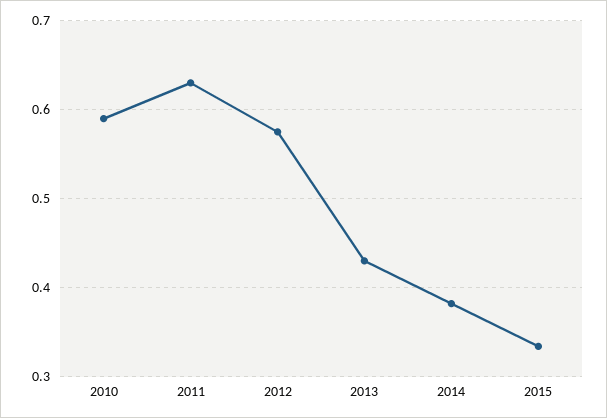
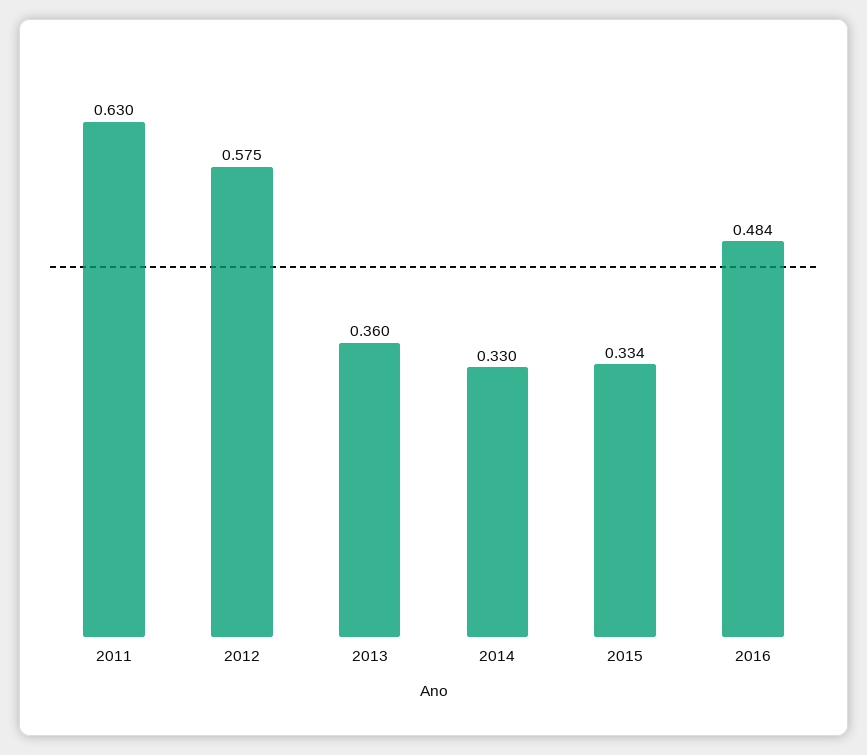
2010: 0.59 -> none
2013: 0.43 -> 0.36
2014: 0.38 -> 0.33
2016: none -> 0.484

